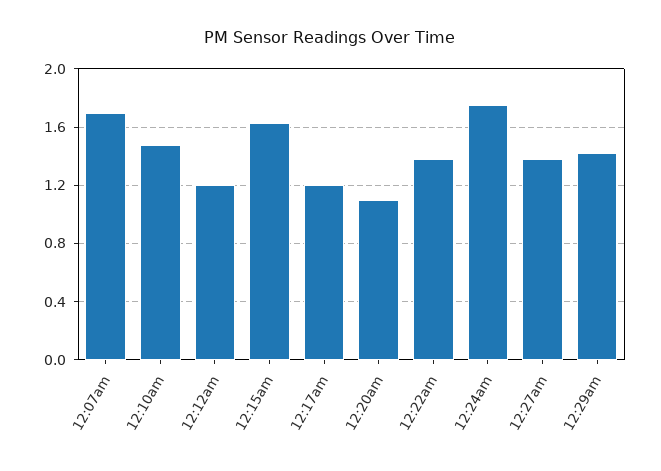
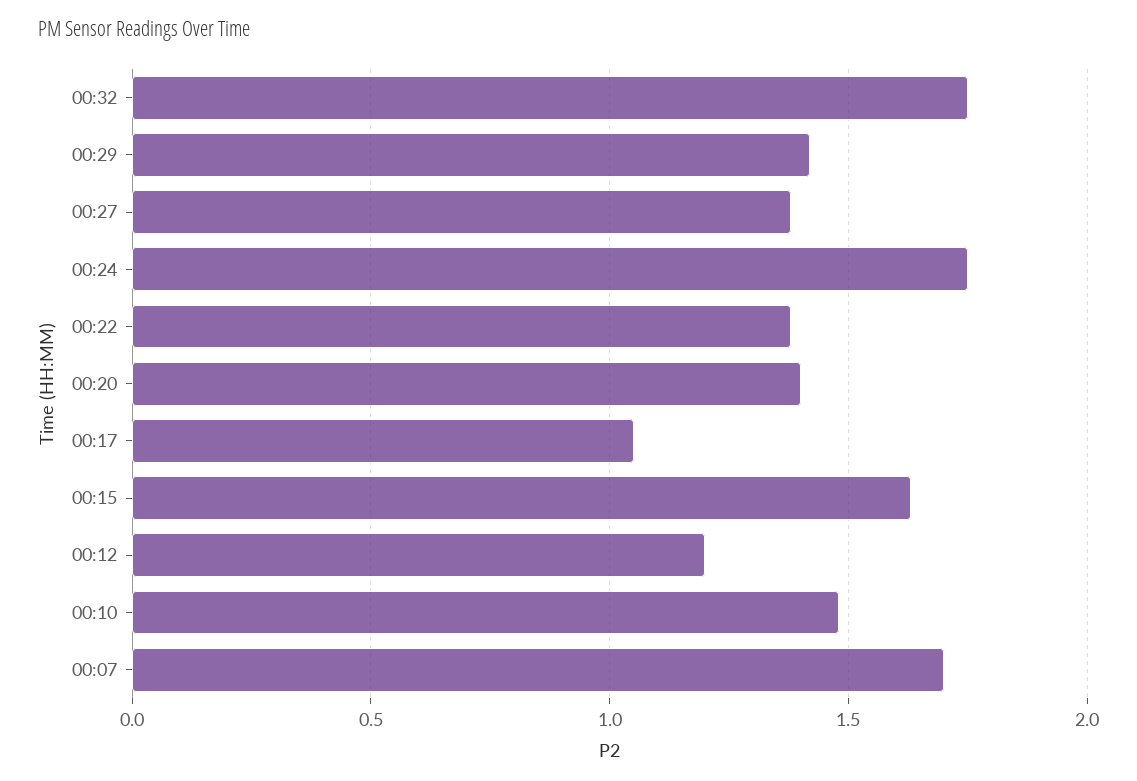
12:17am: 1.2 -> 1.05
12:20am: 1.1 -> 1.4
00:32: none -> 1.75

